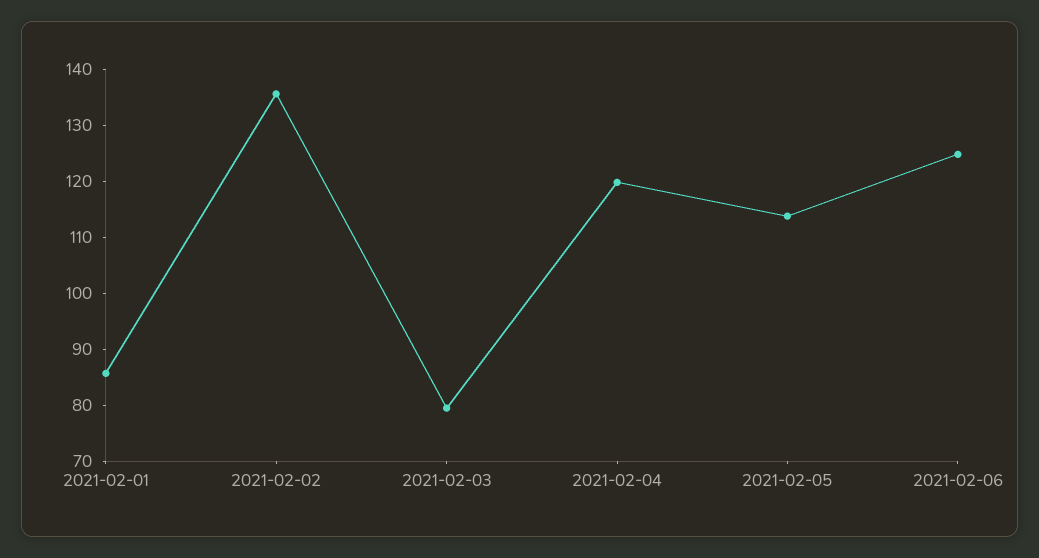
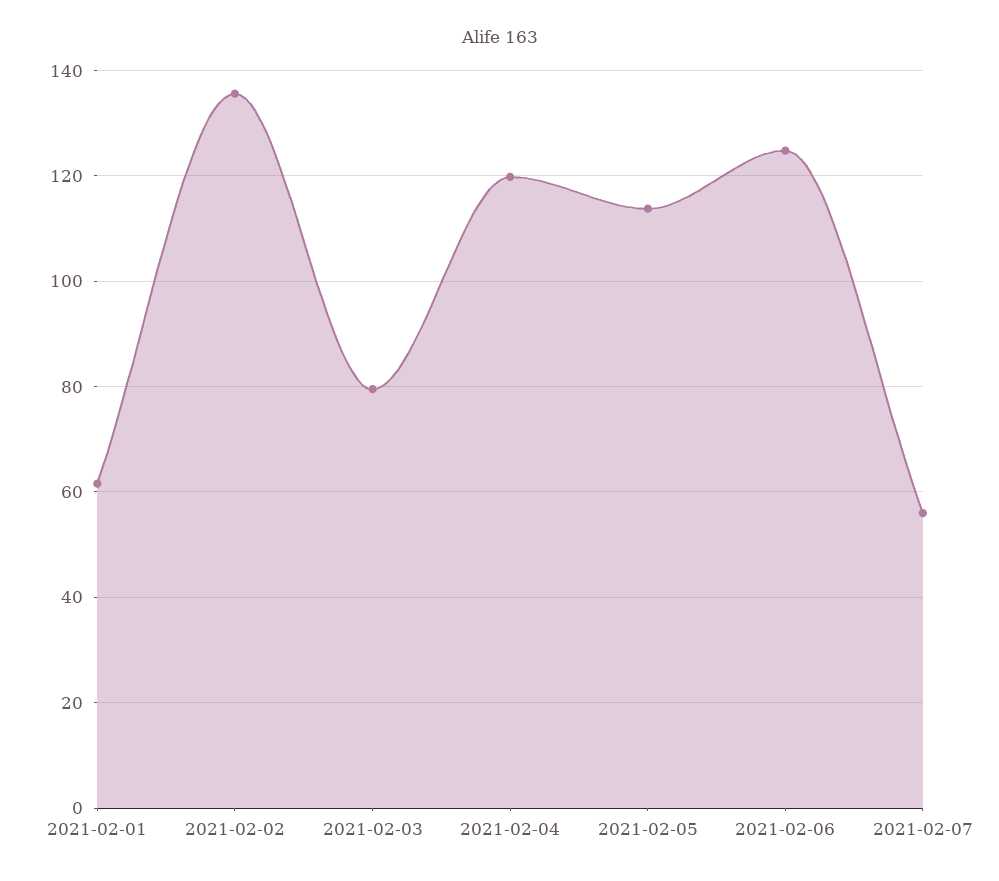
2021-02-01: 86 -> 62
2021-02-07: none -> 56

